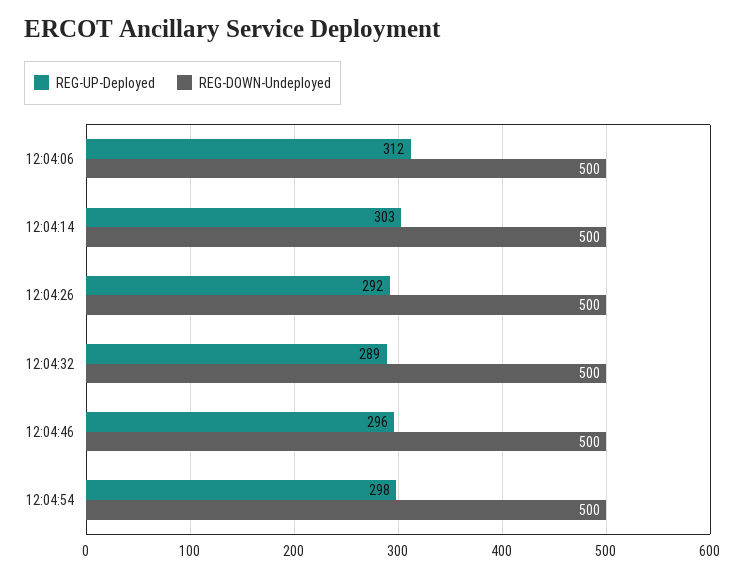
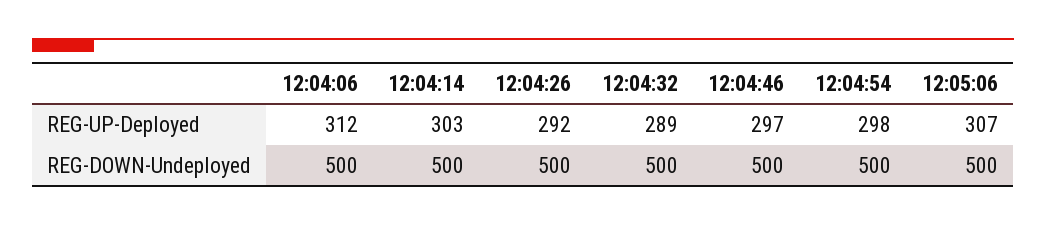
REG-UP-Deployed, 12:04:46: 296 -> 297
REG-UP-Deployed, 12:05:06: none -> 307
REG-DOWN-Undeployed, 12:05:06: none -> 500

